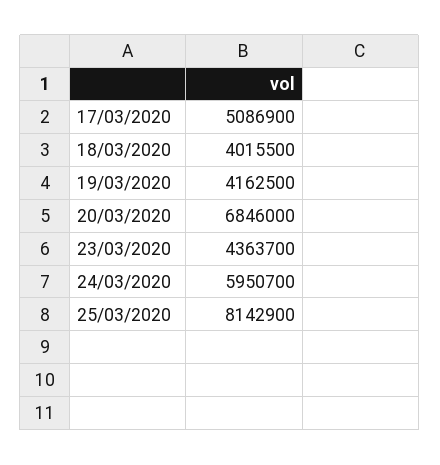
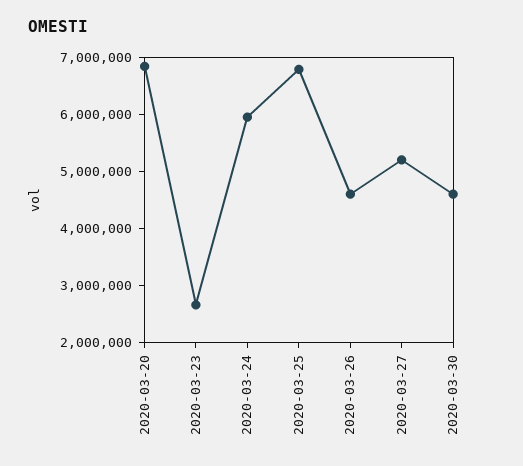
17/03/2020: 5086900 -> none
18/03/2020: 4015500 -> none
19/03/2020: 4162500 -> none
23/03/2020: 4363700 -> 2600000
25/03/2020: 8142900 -> 6800000
2020-03-26: none -> 4600000
2020-03-27: none -> 5200000
2020-03-30: none -> 4600000

